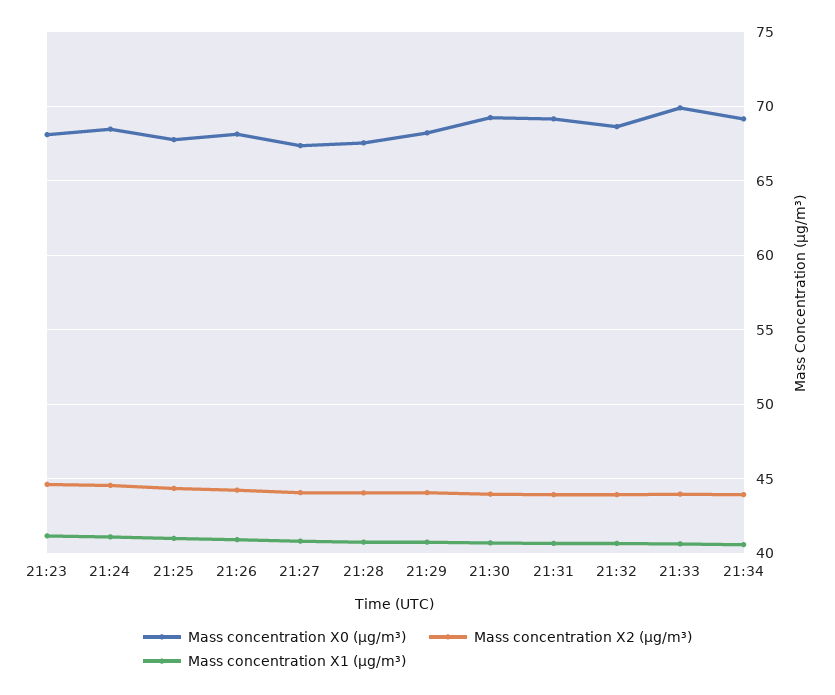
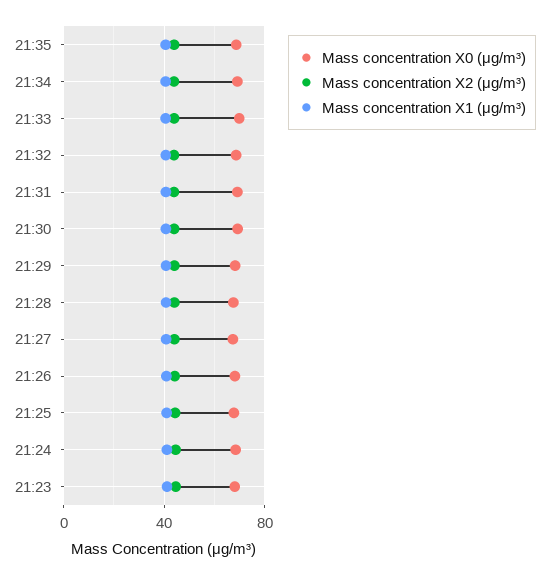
Mass concentration X0 (μg/m³), 21:35: none -> 70
Mass concentration X2 (μg/m³), 21:35: none -> 45
Mass concentration X1 (μg/m³), 21:35: none -> 40

